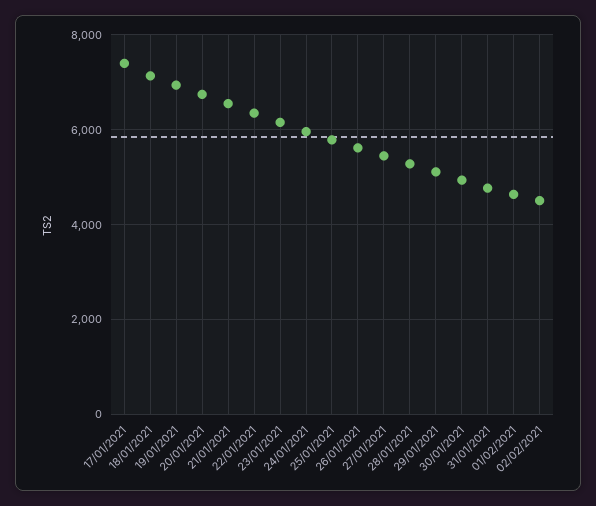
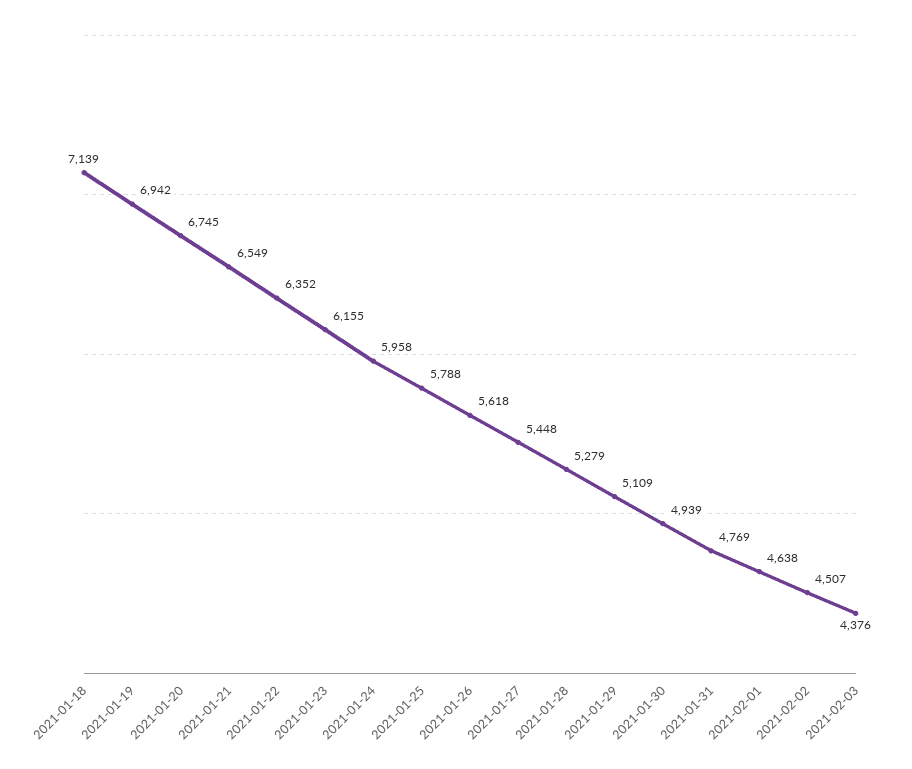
17/01/2021: 7400 -> none
2021-02-03: none -> 4376

